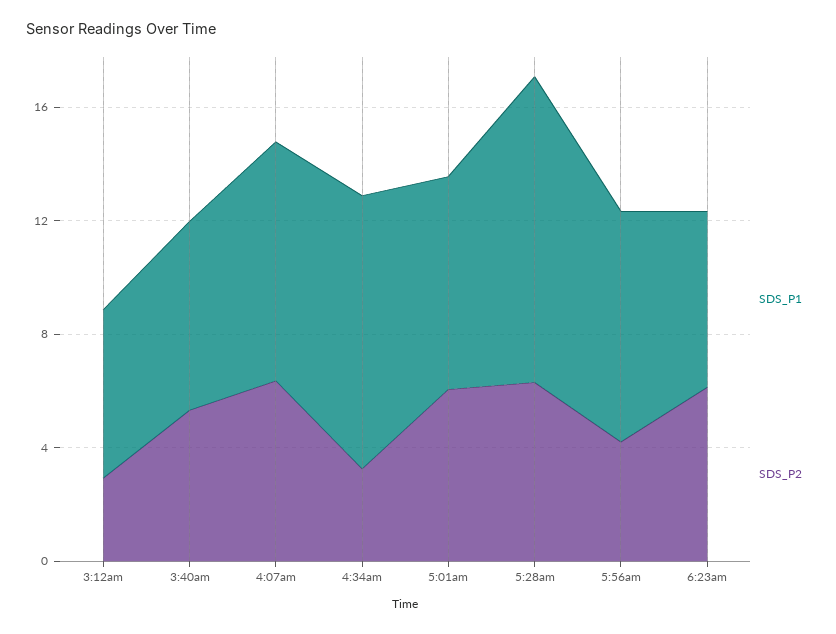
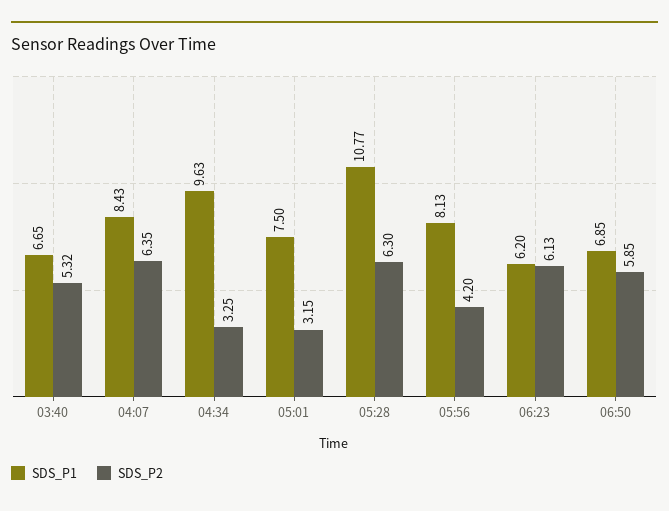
SDS_P1, 3:12am: 6 -> none
SDS_P2, 3:12am: 3 -> none
SDS_P2, 5:01am: 6 -> 3.15
SDS_P1, 06:50: none -> 6.85
SDS_P2, 06:50: none -> 5.85

